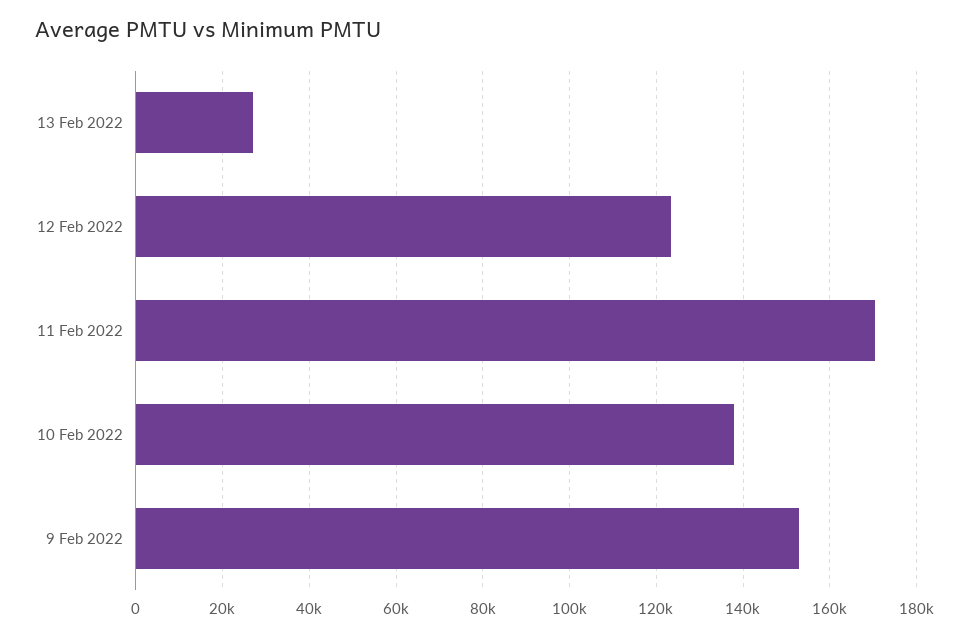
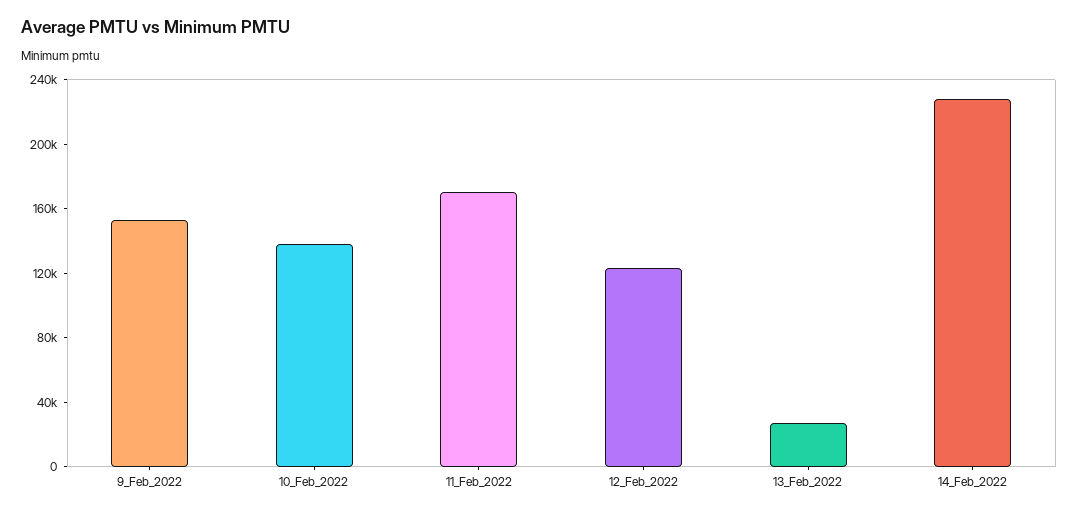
14_Feb_2022: none -> 230000

